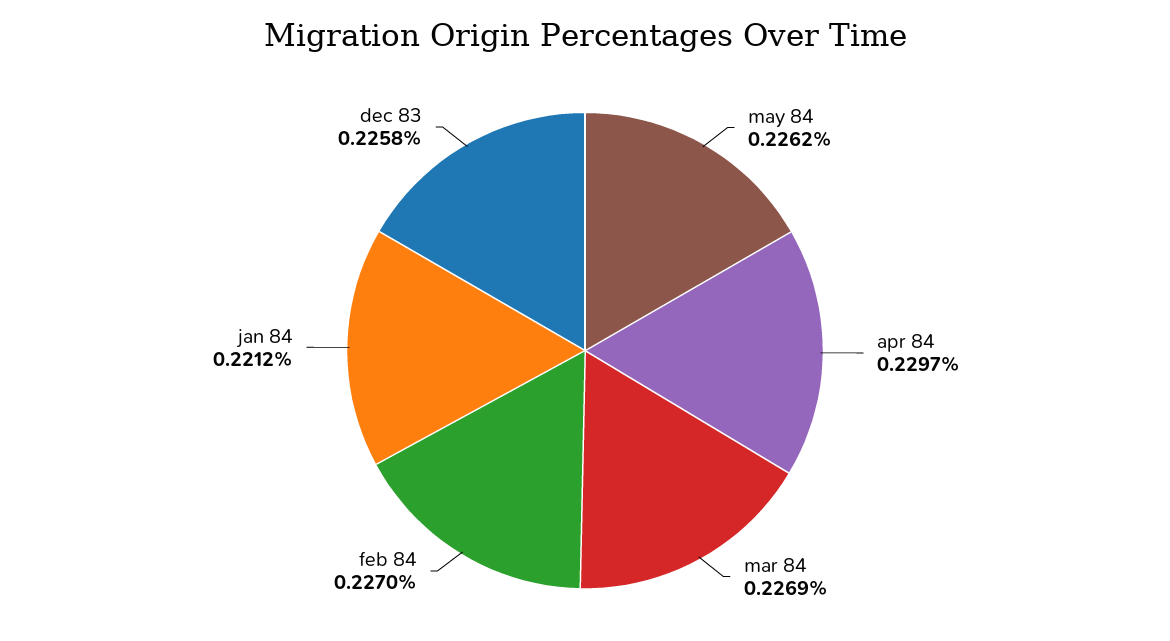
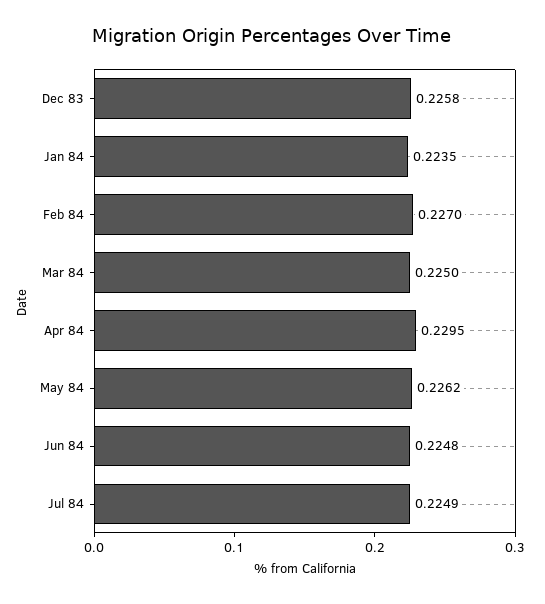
apr 84: 0.2297 -> 0.2295
mar 84: 0.2269 -> 0.225
jan 84: 0.2212 -> 0.2235
Jun 84: none -> 0.2248
Jul 84: none -> 0.2249

